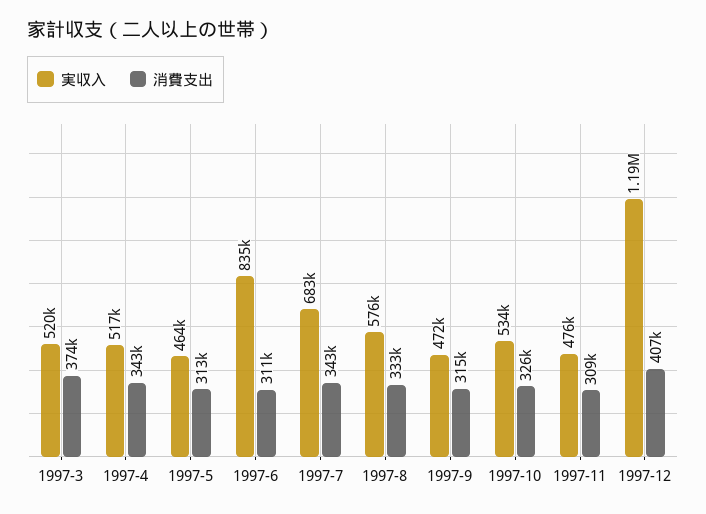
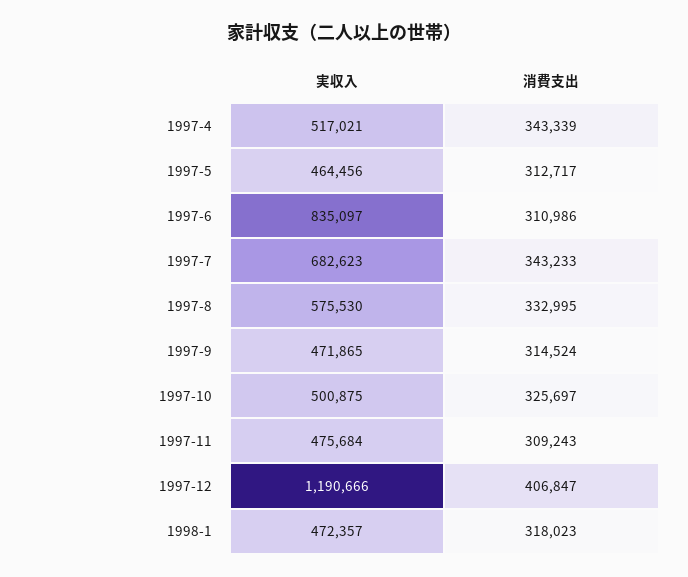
実収入, 1997-3: 520000 -> none
消費支出, 1997-3: 374000 -> none
実収入, 1997-10: 534000 -> 500875
実収入, 1998-1: none -> 472357
消費支出, 1998-1: none -> 318023

